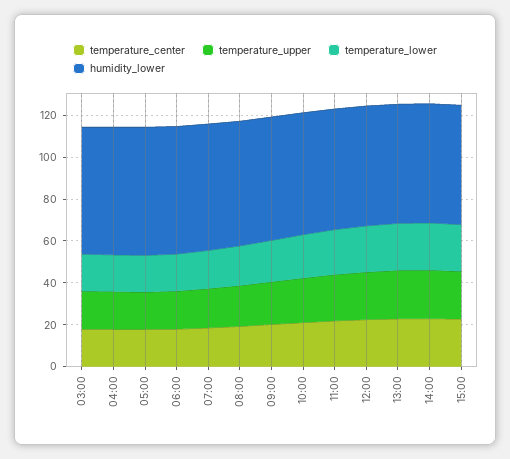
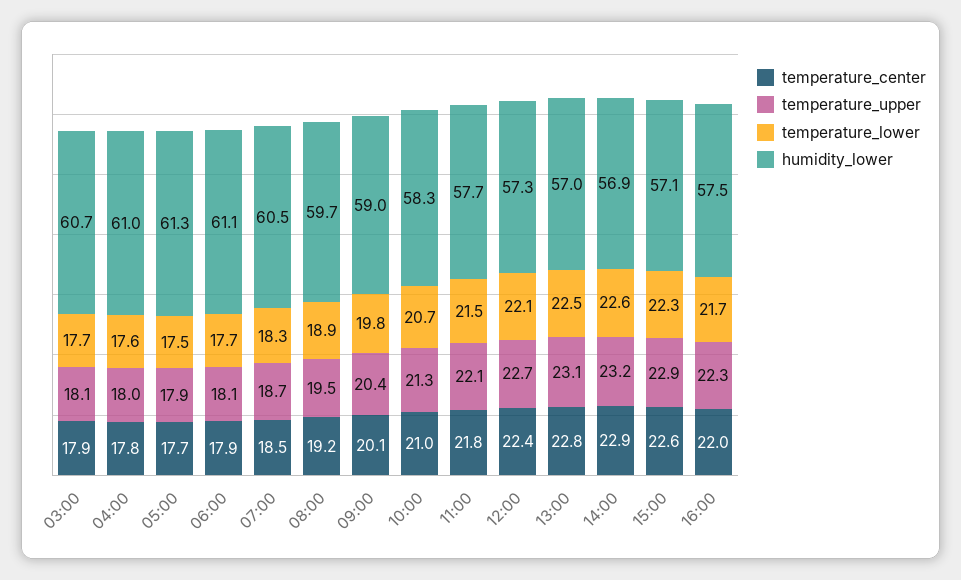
temperature_center, 16:00: none -> 22
temperature_upper, 16:00: none -> 22.3
temperature_lower, 16:00: none -> 21.7
humidity_lower, 16:00: none -> 57.5

